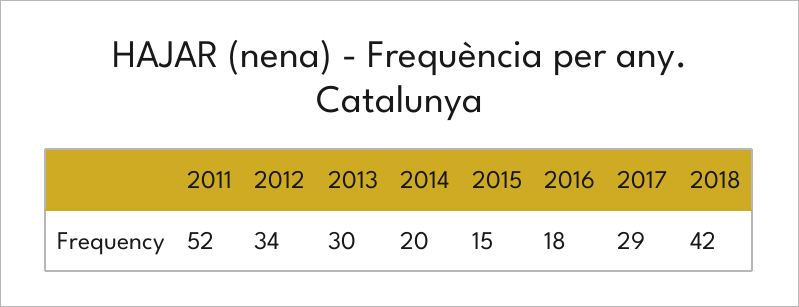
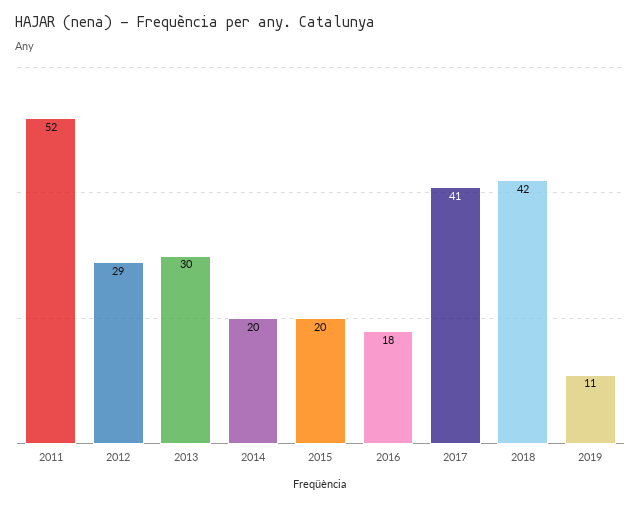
2012: 34 -> 29
2015: 15 -> 20
2017: 29 -> 41
2019: none -> 11

